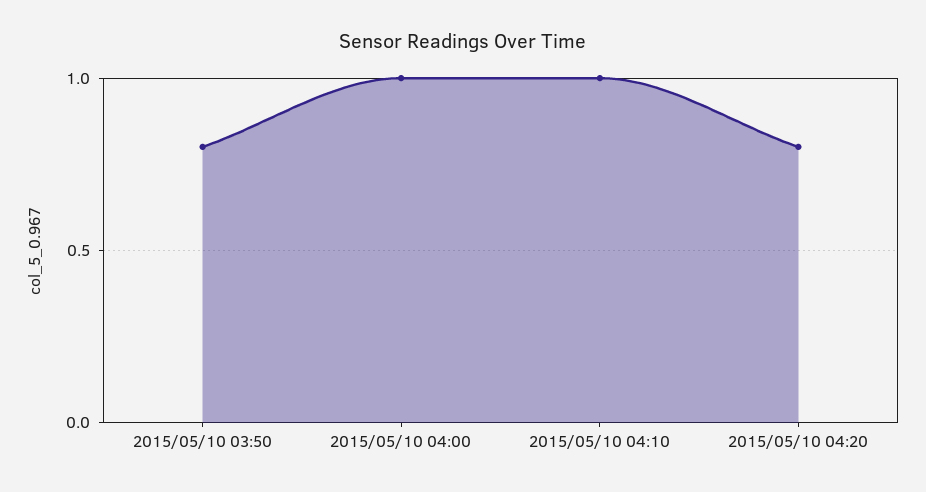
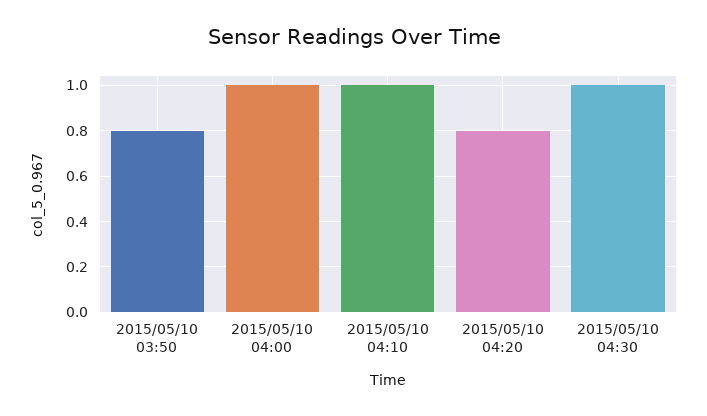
2015/05/10 04:30: none -> 1

